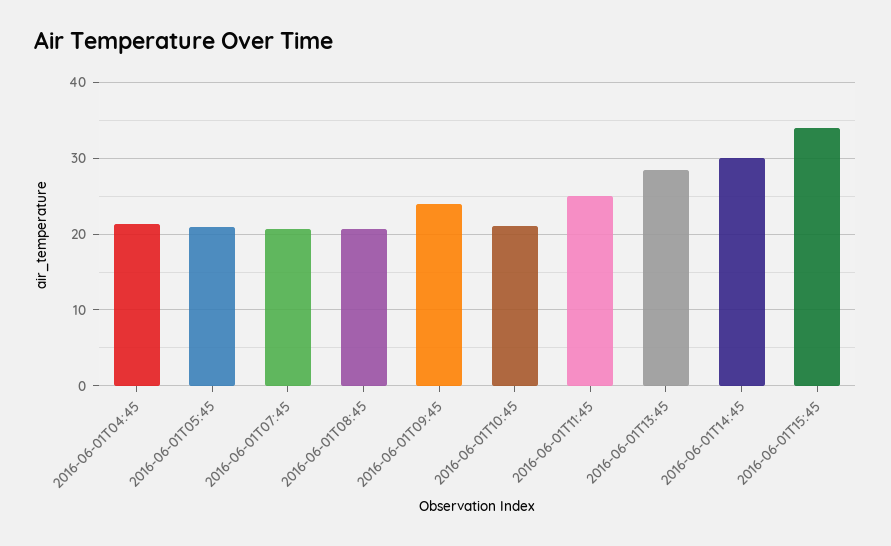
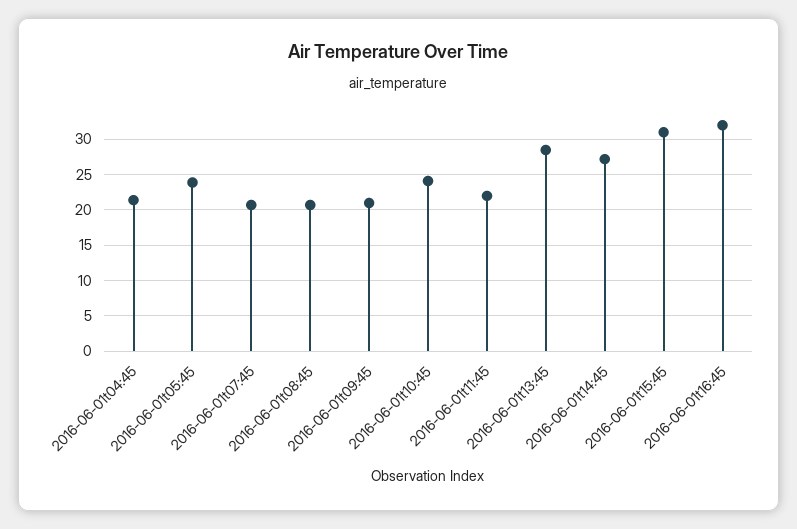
2016-06-01T05:45: 21 -> 24
2016-06-01T09:45: 24 -> 21
2016-06-01T10:45: 21 -> 24
2016-06-01T11:45: 25 -> 22
2016-06-01T14:45: 30 -> 27
2016-06-01T15:45: 34 -> 31
2016-06-01t16:45: none -> 32

